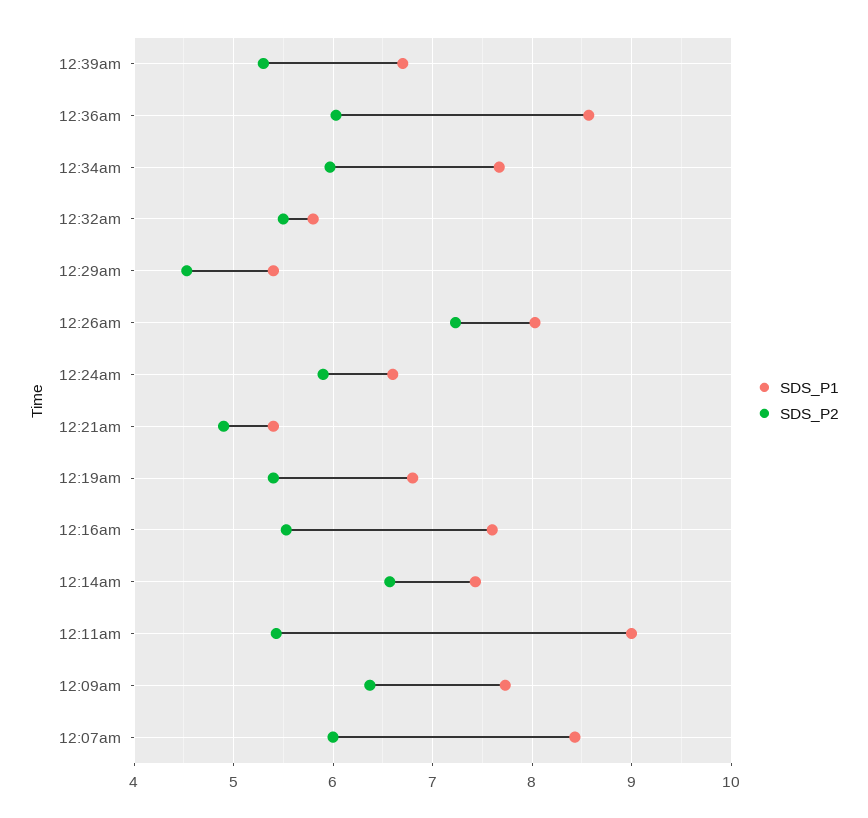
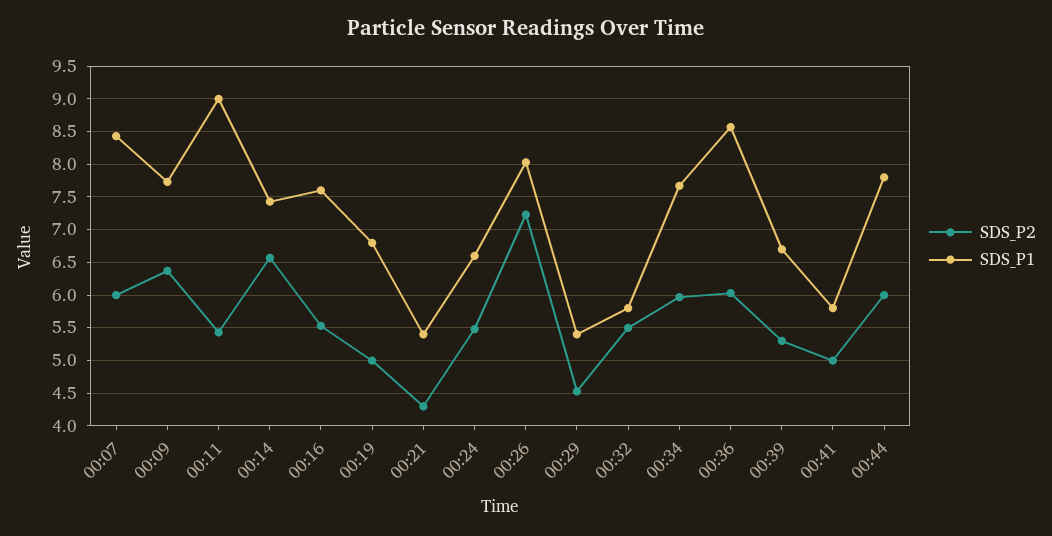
SDS_P2, 12:24am: 5.9 -> 5.5
SDS_P2, 12:21am: 4.9 -> 4.3
SDS_P2, 12:19am: 5.4 -> 5
SDS_P2, 00:41: none -> 5
SDS_P1, 00:41: none -> 5.8
SDS_P2, 00:44: none -> 6
SDS_P1, 00:44: none -> 7.8

